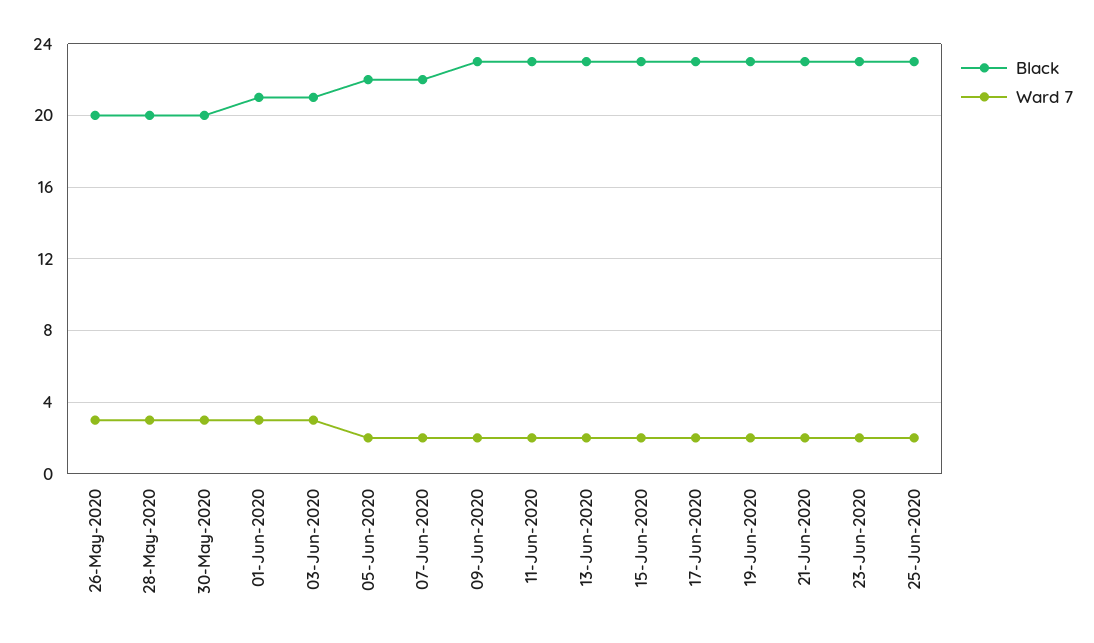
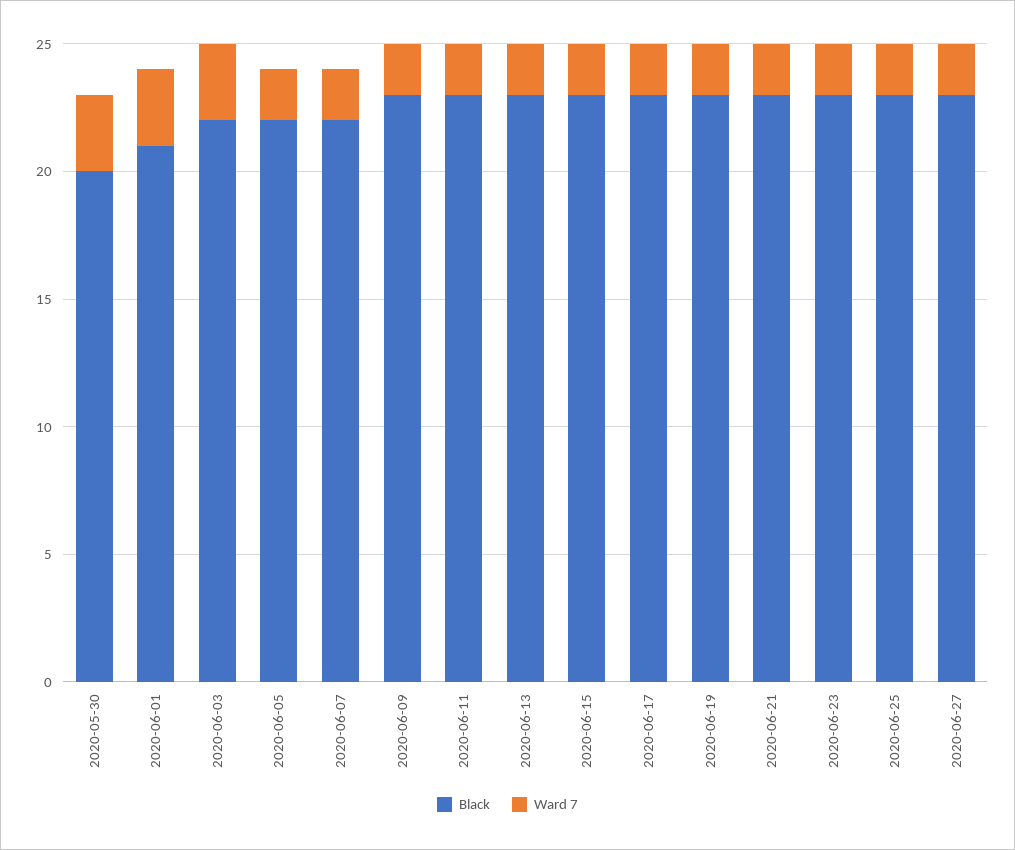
Black, 26-May-2020: 20 -> none
Ward 7, 26-May-2020: 3 -> none
Black, 28-May-2020: 20 -> none
Ward 7, 28-May-2020: 3 -> none
Black, 03-Jun-2020: 21 -> 22
Black, 2020-06-27: none -> 23
Ward 7, 2020-06-27: none -> 2

